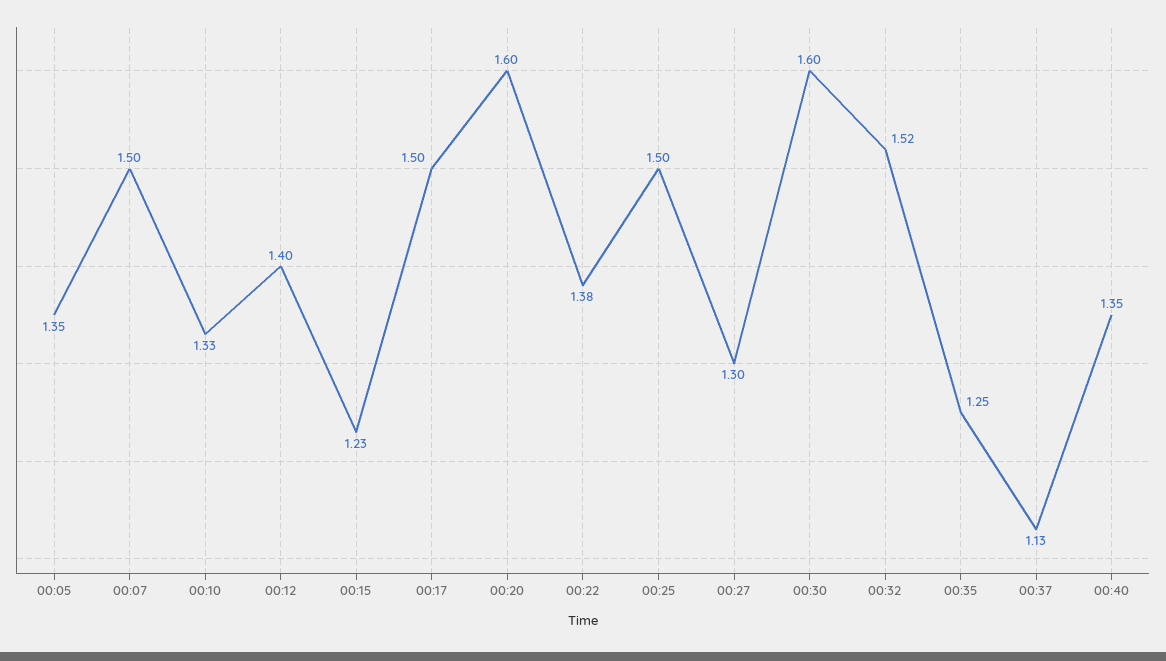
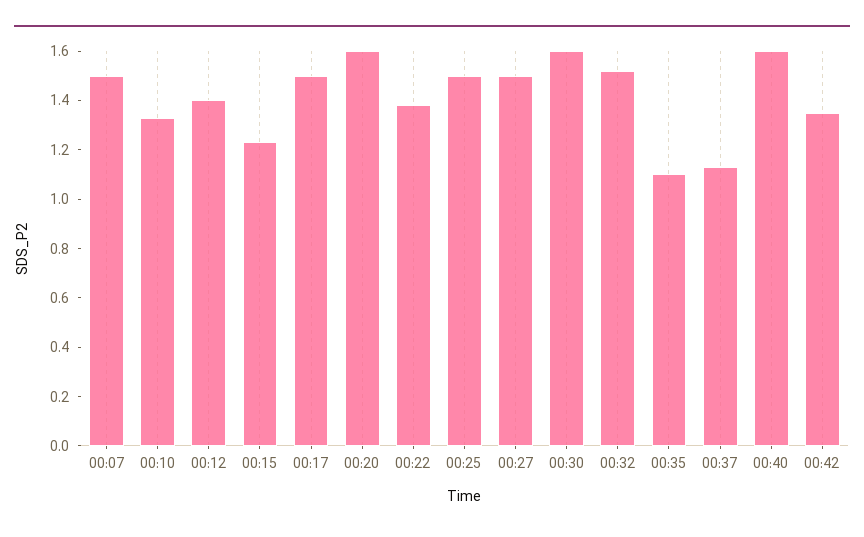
00:05: 1.35 -> none
00:27: 1.3 -> 1.5
00:35: 1.25 -> 1.1
00:40: 1.35 -> 1.6
00:42: none -> 1.35

